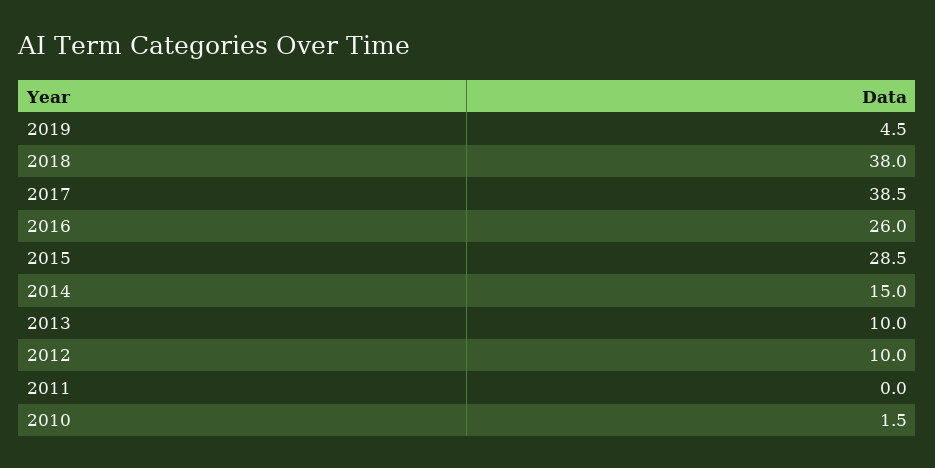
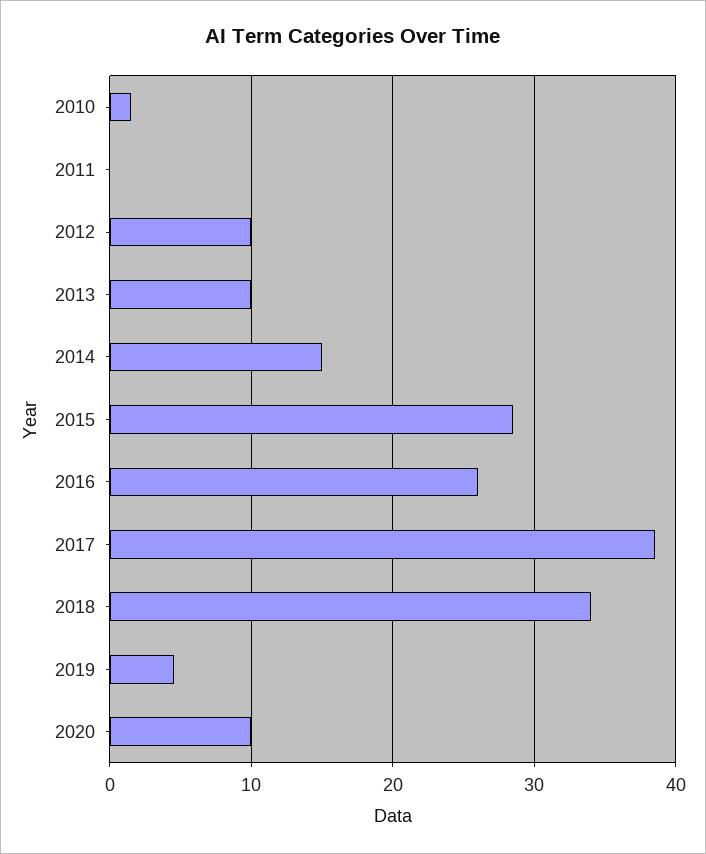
2018: 38 -> 34
2020: none -> 10

